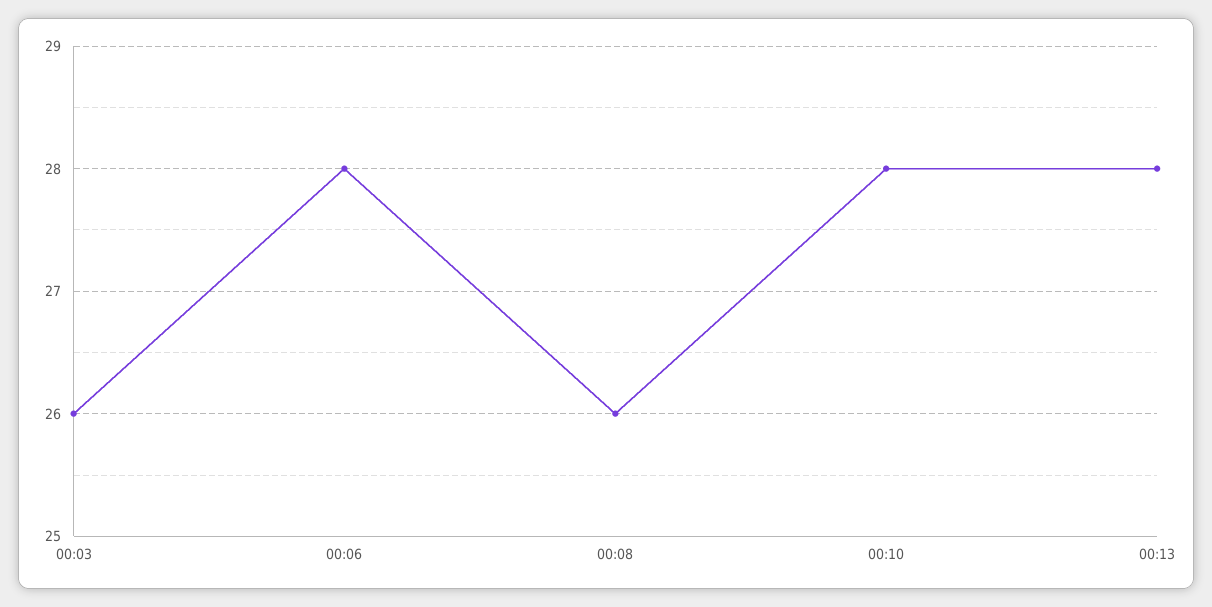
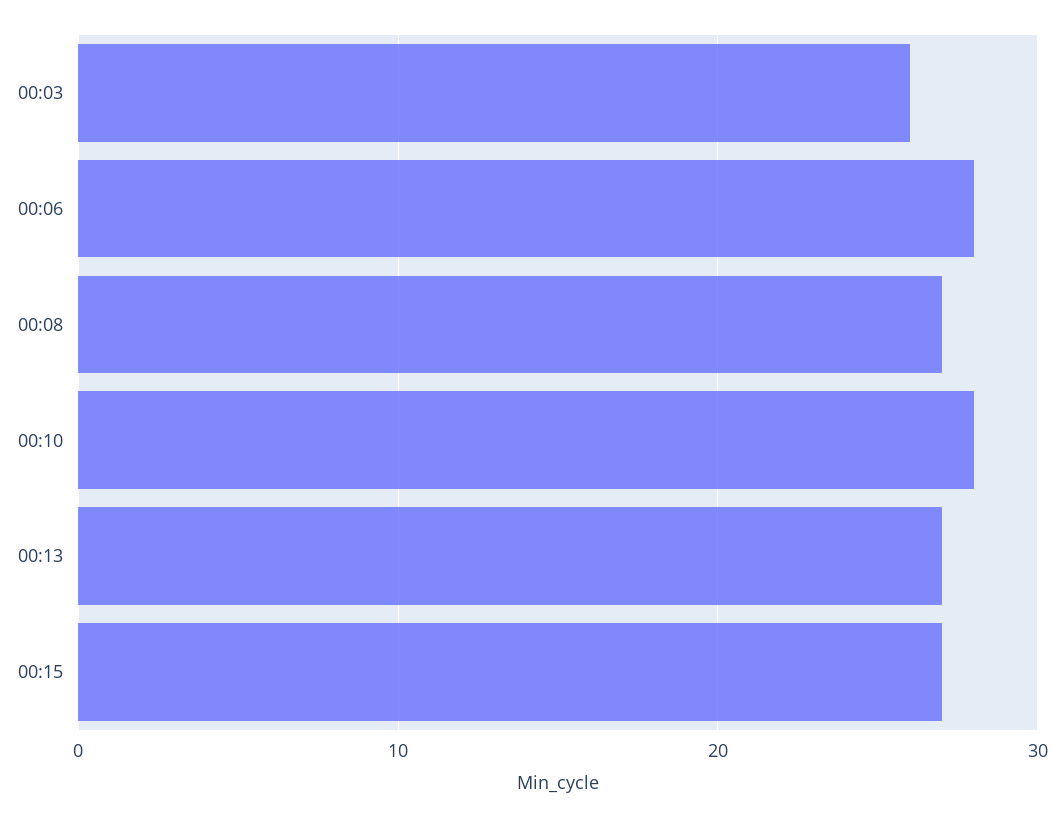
00:08: 26 -> 27
00:13: 28 -> 27
00:15: none -> 27

